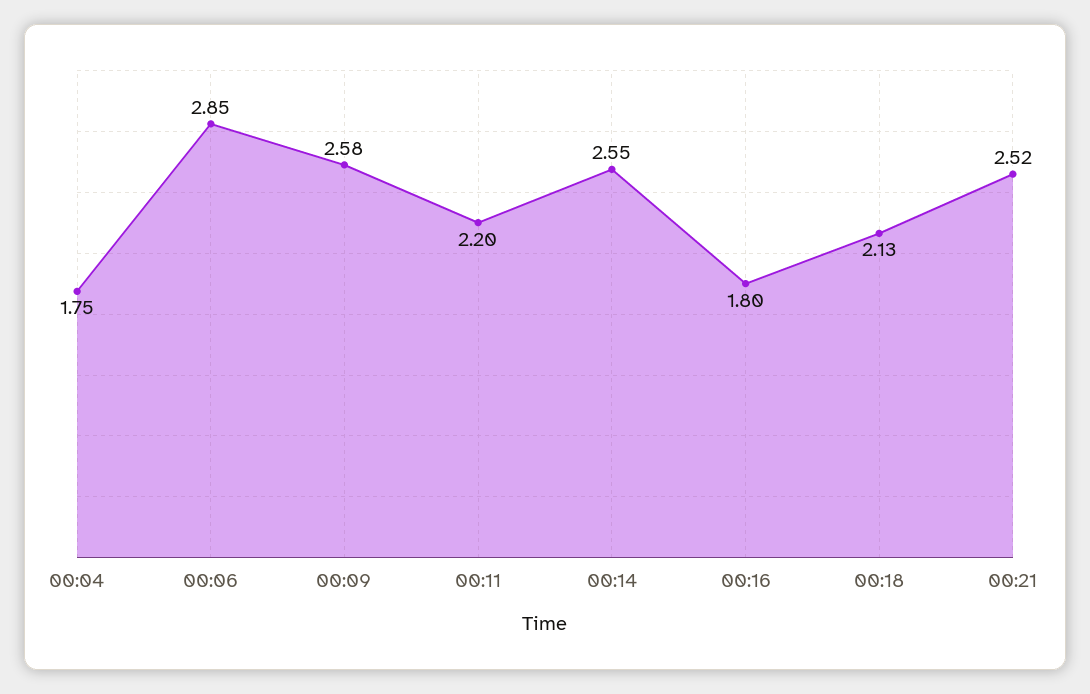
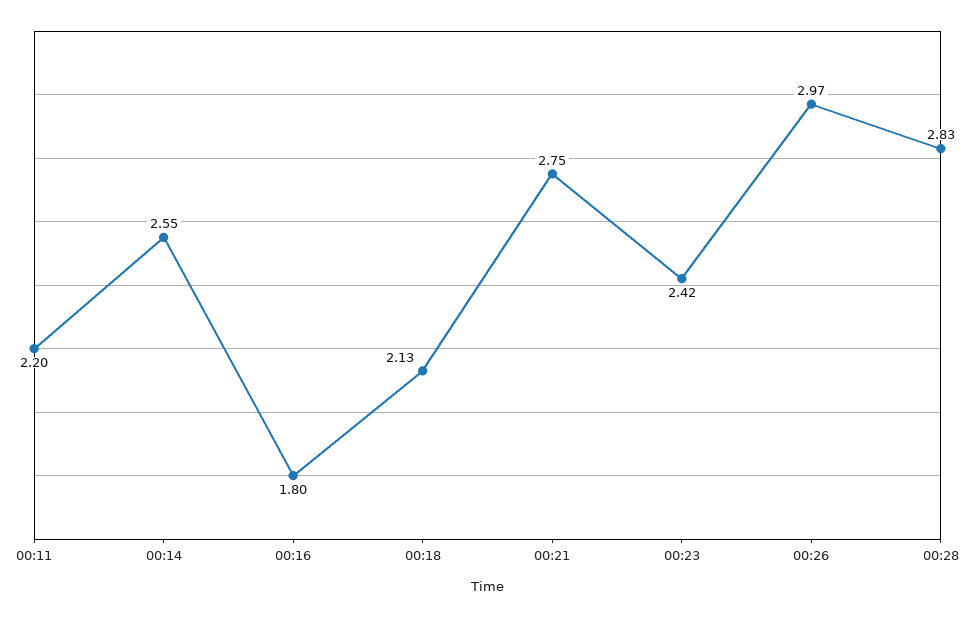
00:04: 1.75 -> none
00:06: 2.85 -> none
00:09: 2.58 -> none
00:21: 2.52 -> 2.75
00:23: none -> 2.42
00:26: none -> 2.97
00:28: none -> 2.83

